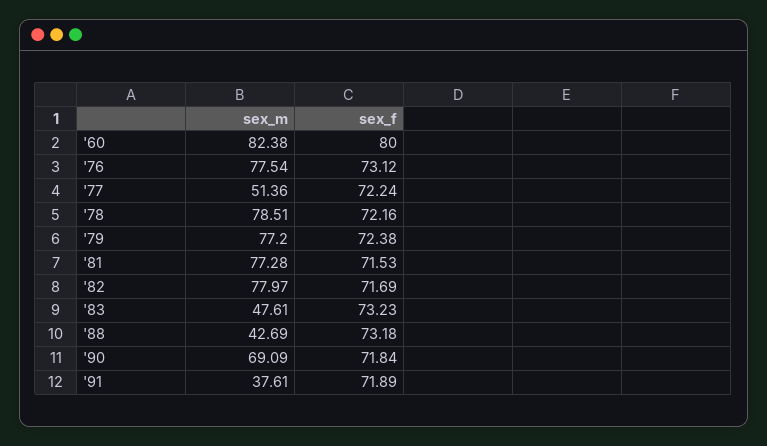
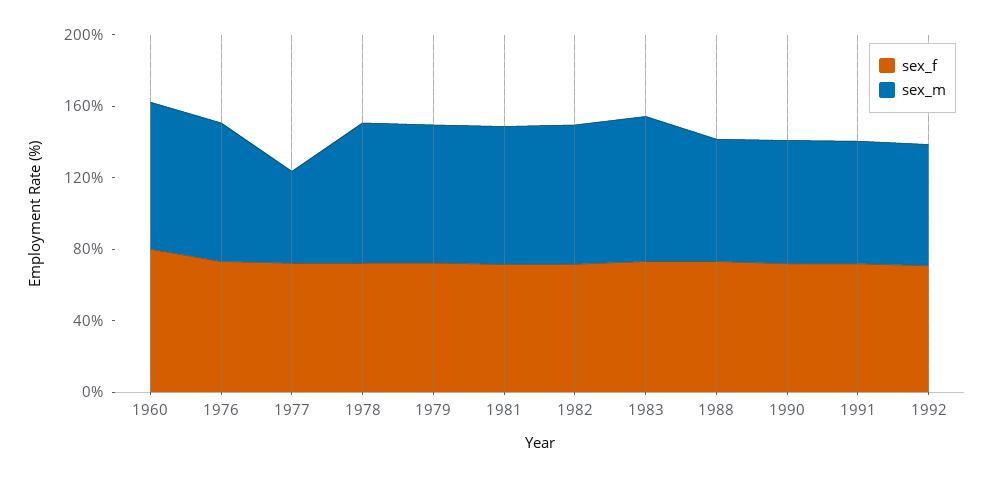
sex_m, '83: 47.61 -> 80
sex_m, '88: 42.69 -> 70
sex_m, '91: 37.61 -> 70
sex_f, 1992: none -> 70
sex_m, 1992: none -> 70

